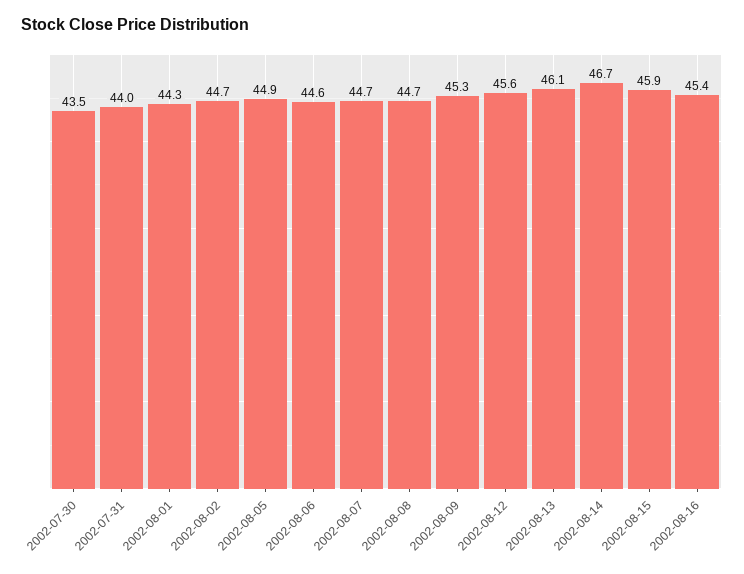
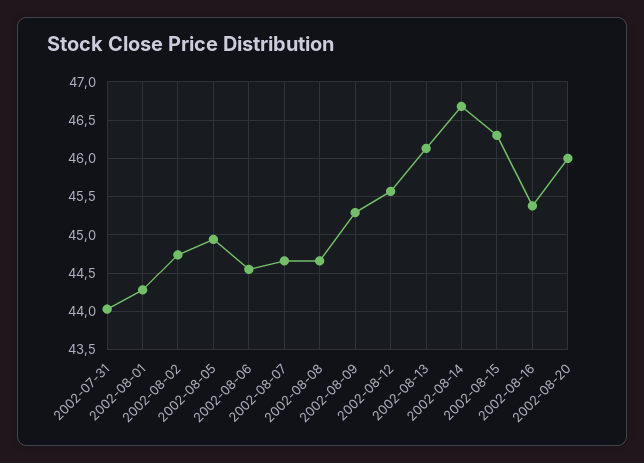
2002-07-30: 43.5 -> none
2002-08-15: 45.9 -> 46.3
2002-08-20: none -> 46

